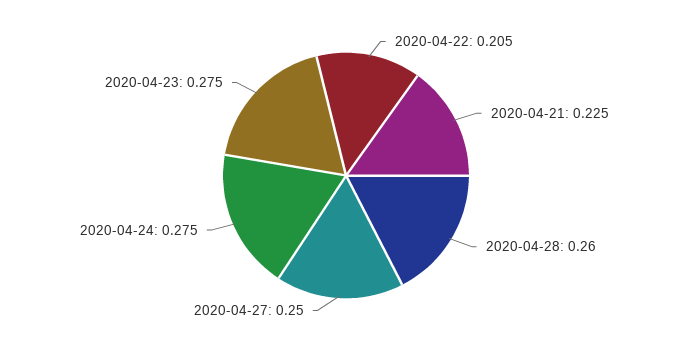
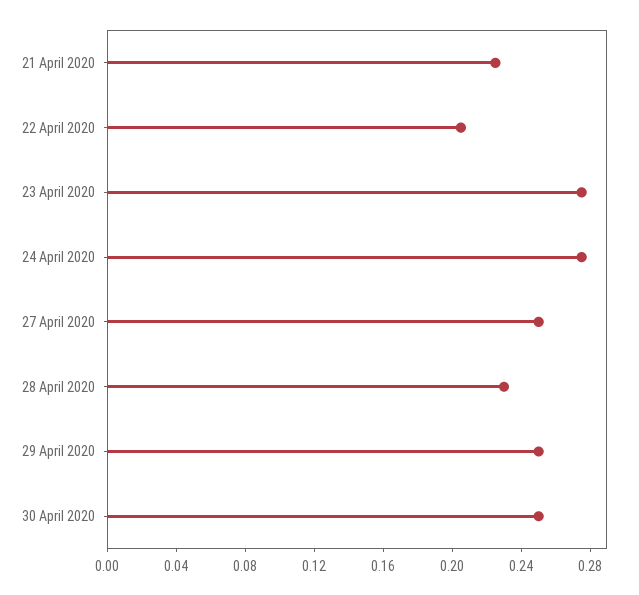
2020-04-28: 0.26 -> 0.23
29 April 2020: none -> 0.25
30 April 2020: none -> 0.25

